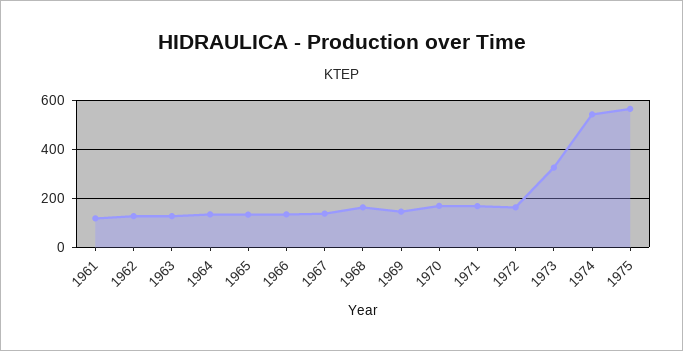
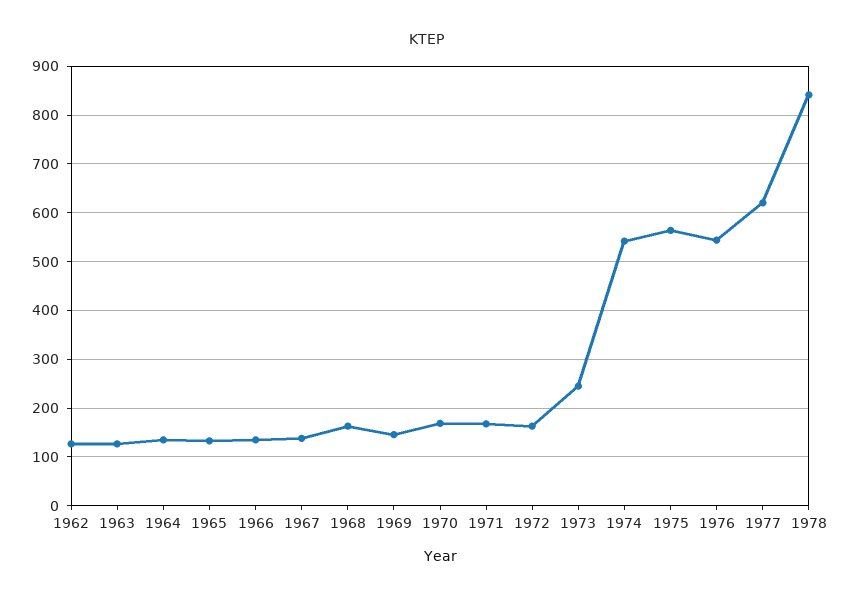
1961: 125 -> none
1973: 325 -> 240
1976: none -> 540
1977: none -> 620
1978: none -> 840

